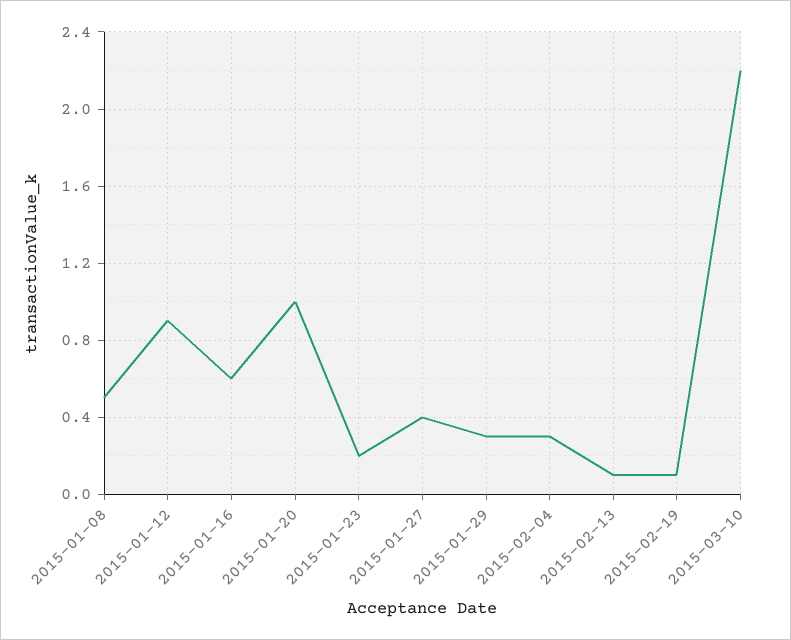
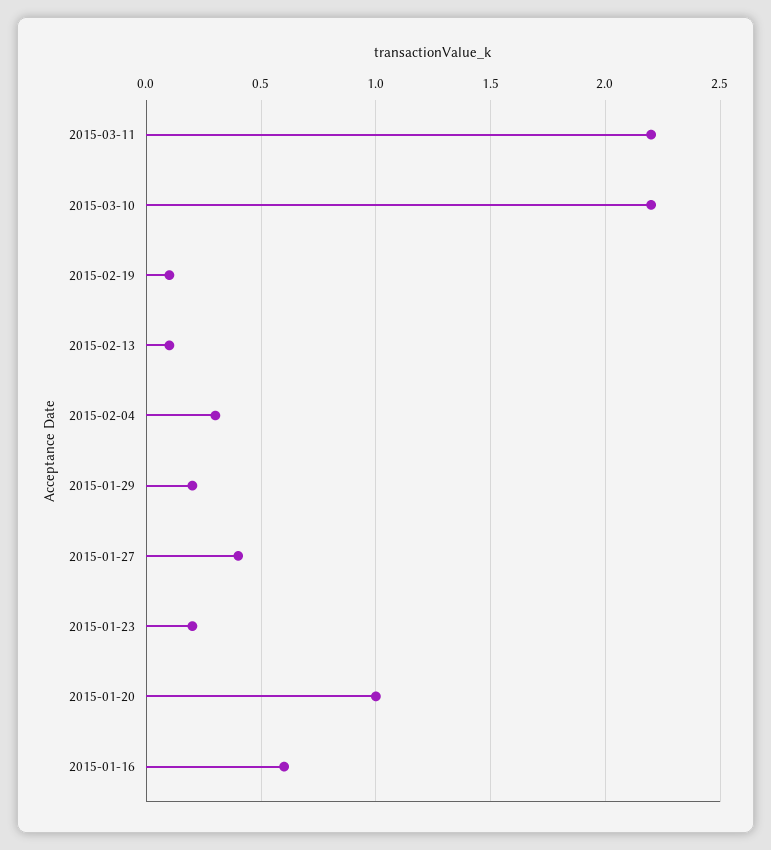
2015-01-08: 0.5 -> none
2015-01-12: 0.9 -> none
2015-01-29: 0.3 -> 0.2
2015-03-11: none -> 2.2

